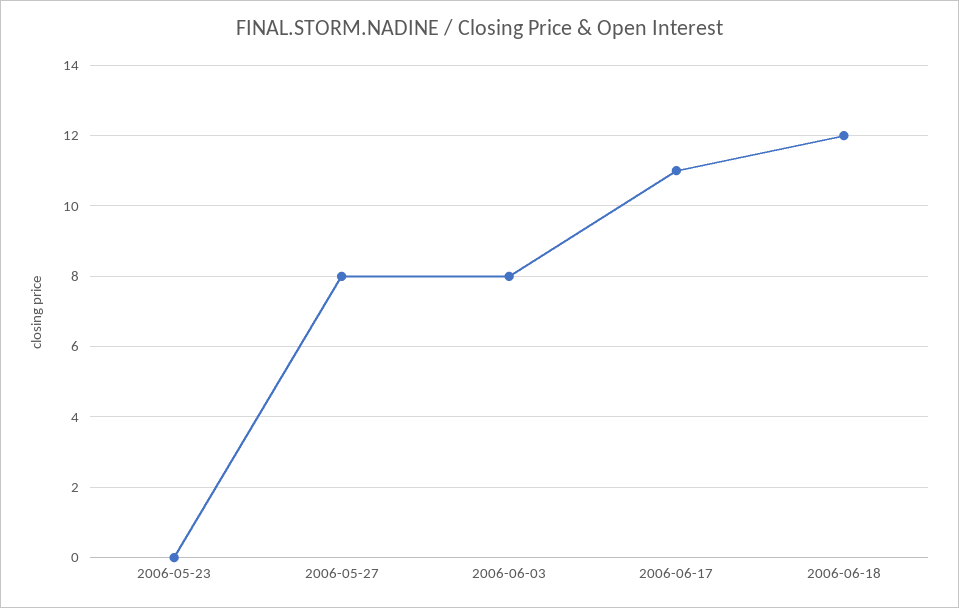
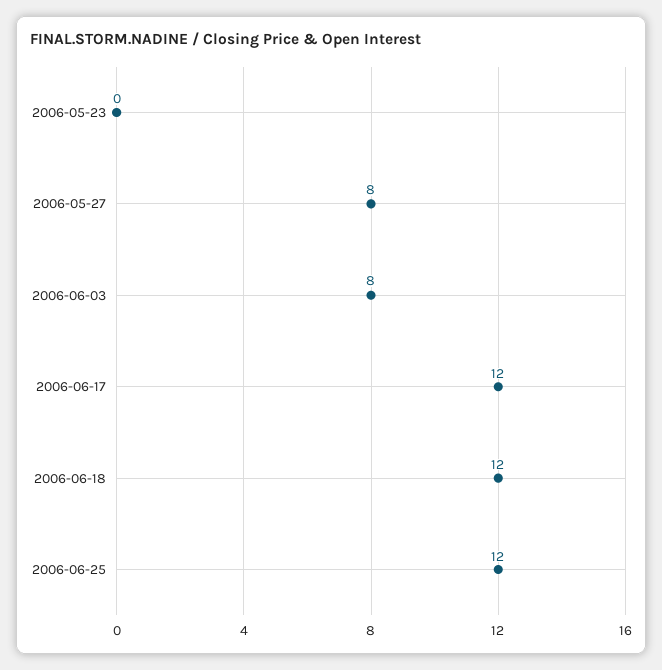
2006-06-17: 11 -> 12
2006-06-25: none -> 12

